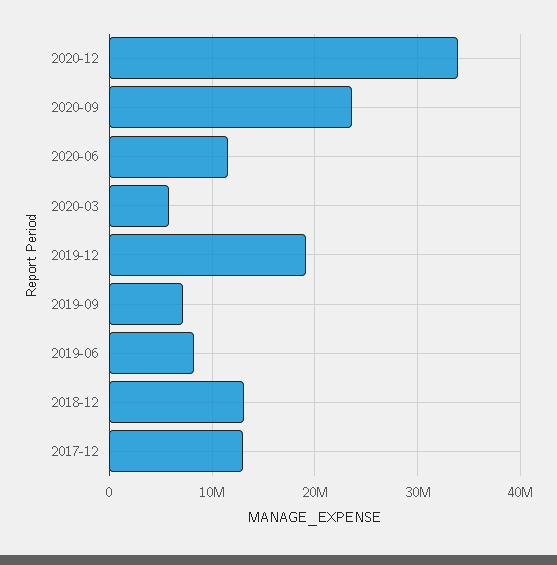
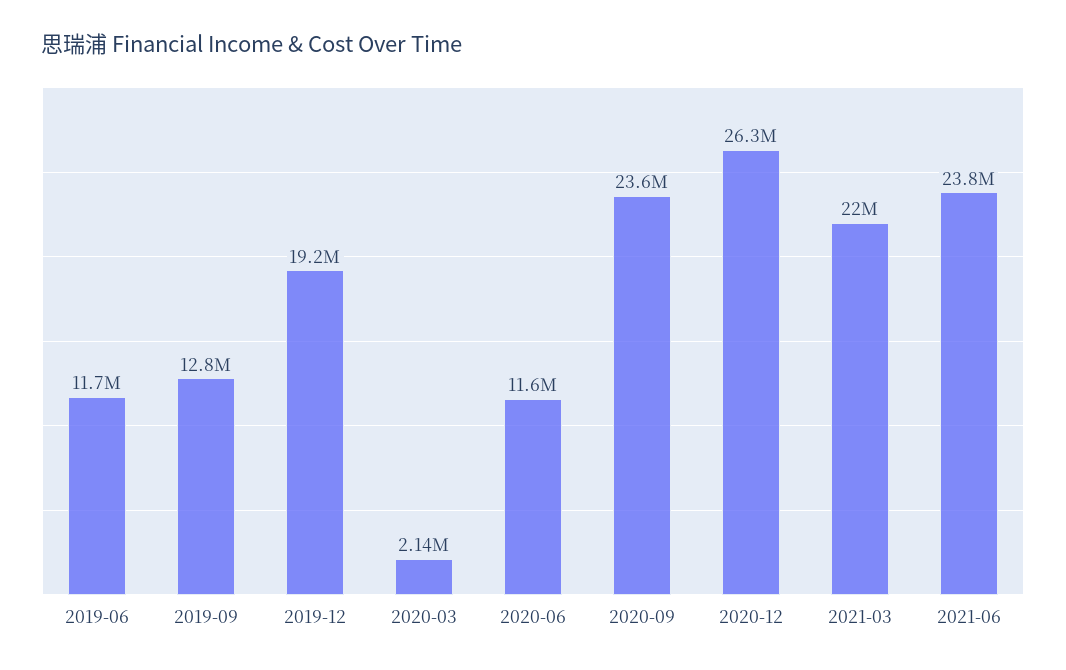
2020-12: 34000000 -> 26300000
2020-03: 6000000 -> 2140000
2019-09: 7000000 -> 12800000
2019-06: 8000000 -> 11700000
2018-12: 13000000 -> none
2017-12: 13000000 -> none
2021-03: none -> 22000000
2021-06: none -> 23800000

